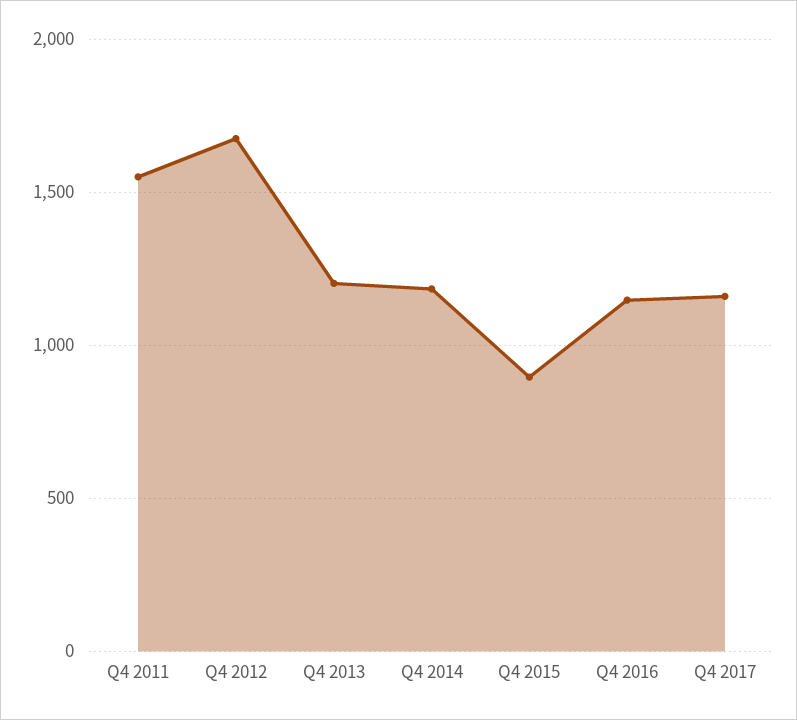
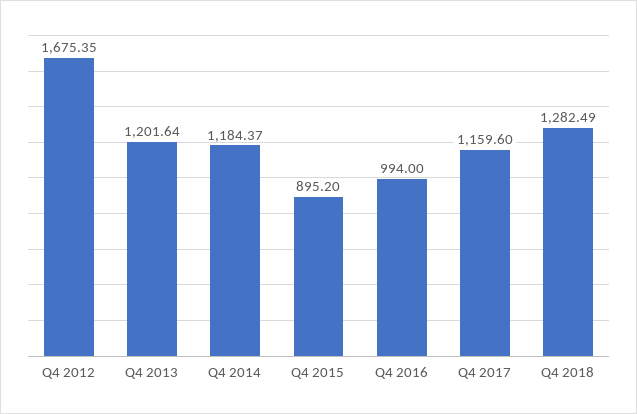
Q4 2011: 1550 -> none
Q4 2016: 1150 -> 994
Q4 2018: none -> 1282.49

